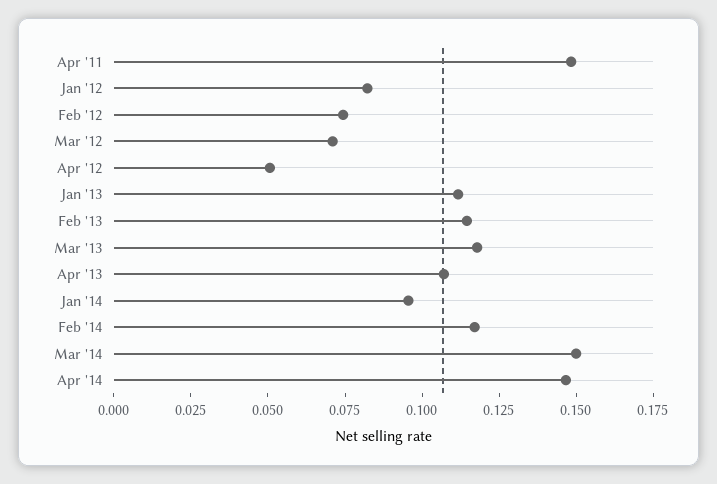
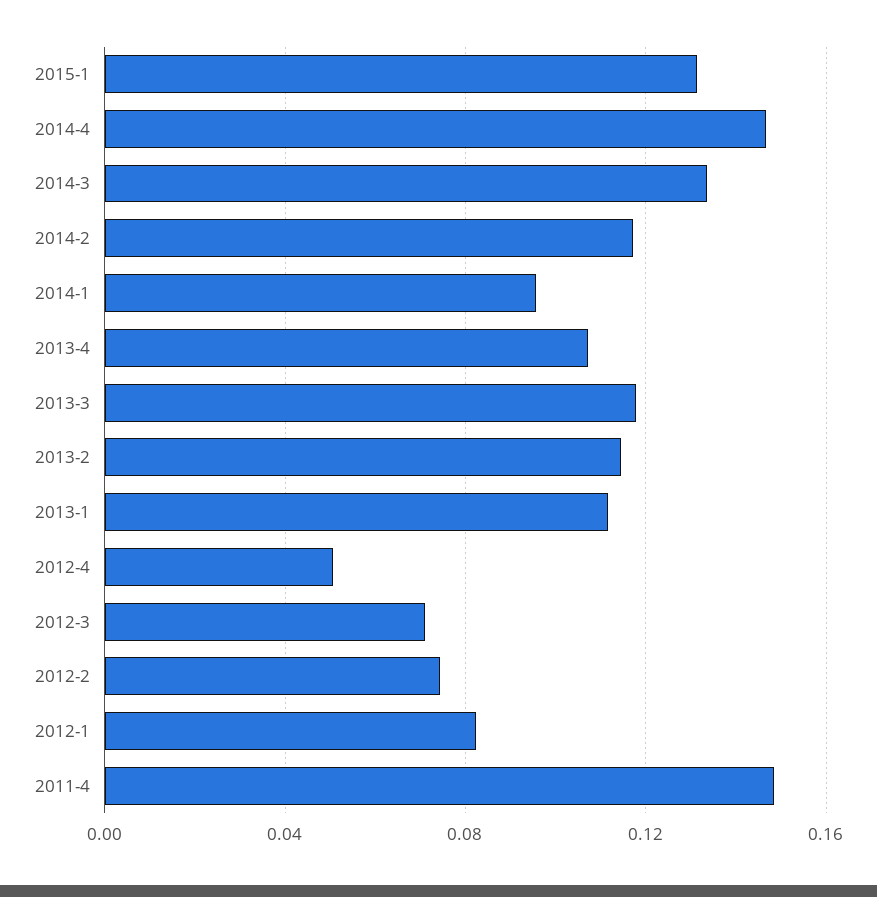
Mar '14: 0.15 -> 0.135
2015-1: none -> 0.13

